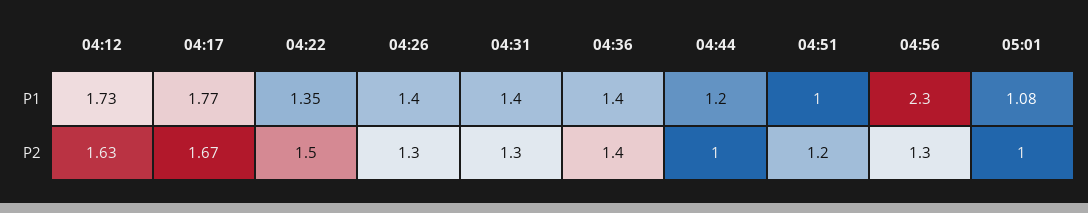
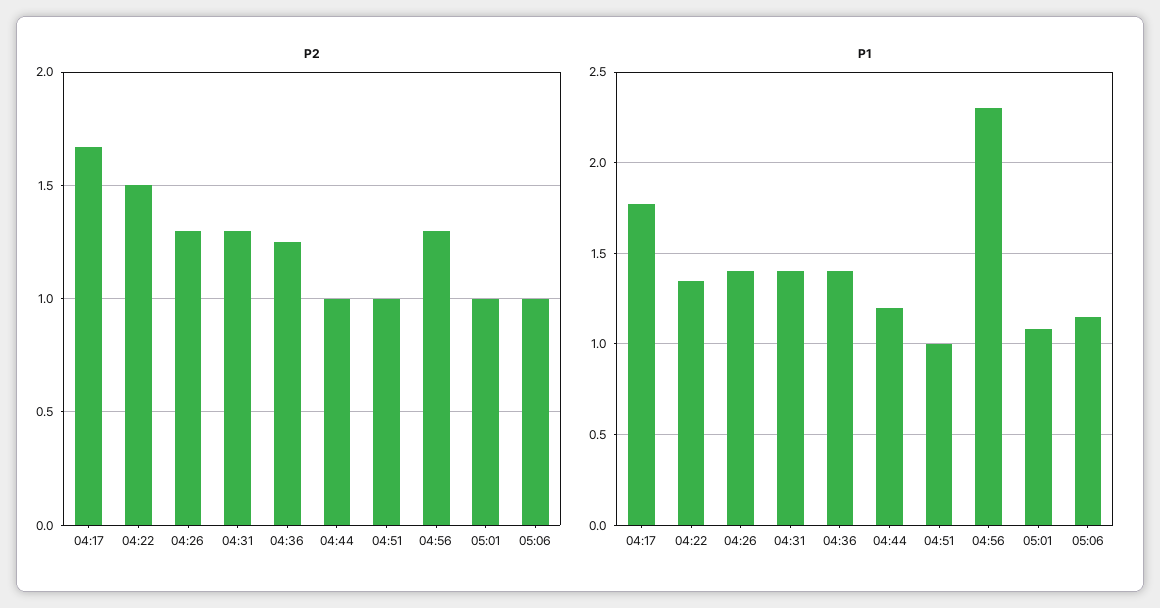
P1, 04:12: 1.73 -> none
P2, 04:12: 1.63 -> none
P2, 04:36: 1.4 -> 1.25
P2, 04:51: 1.2 -> 1
P2, 05:06: none -> 1
P1, 05:06: none -> 1.15

